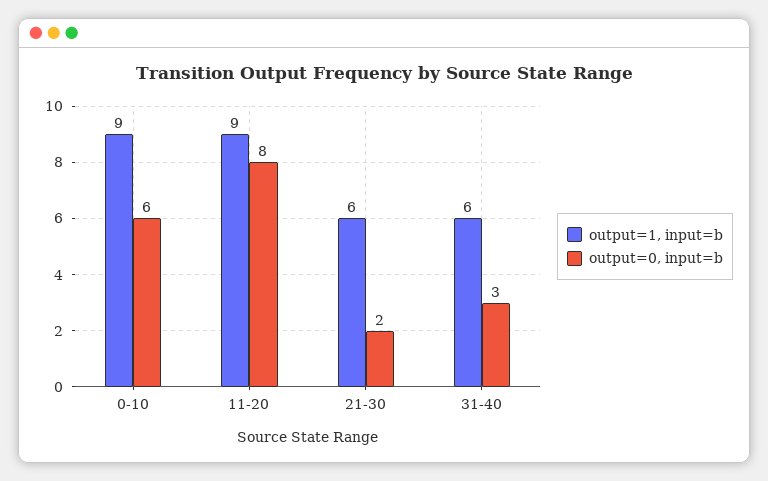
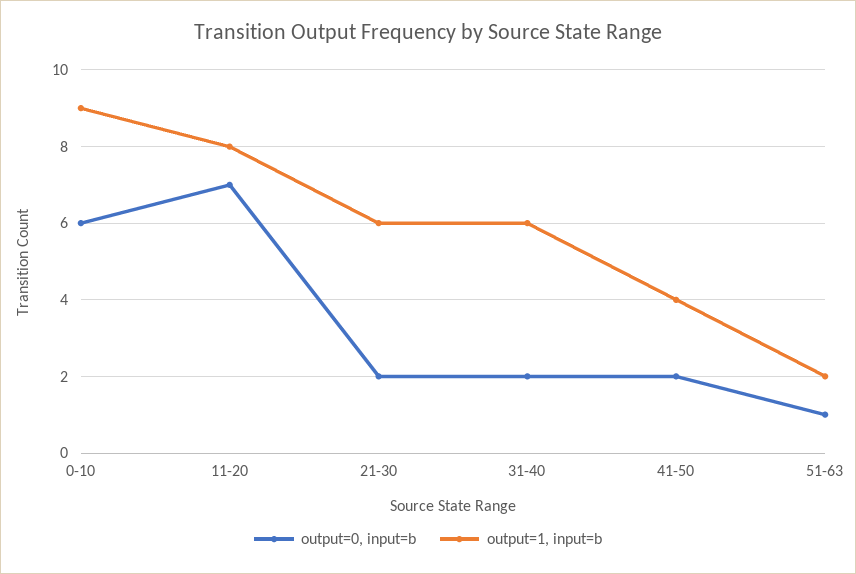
output=1, input=b, 11-20: 9 -> 8
output=0, input=b, 11-20: 8 -> 7
output=0, input=b, 31-40: 3 -> 2
output=0, input=b, 41-50: none -> 2
output=1, input=b, 41-50: none -> 4
output=0, input=b, 51-63: none -> 1
output=1, input=b, 51-63: none -> 2

